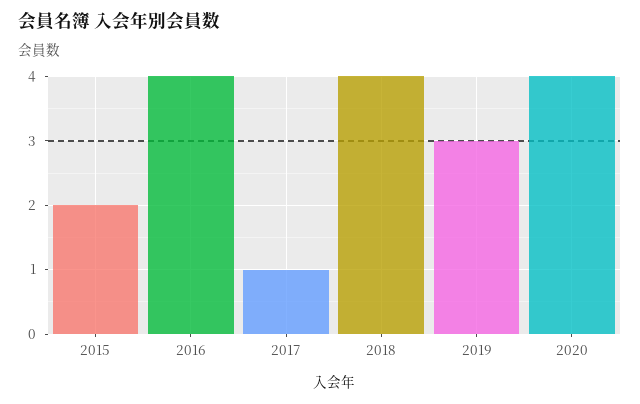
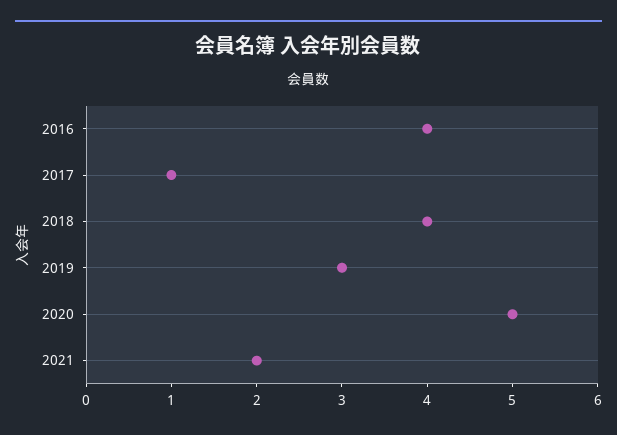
2015: 2 -> none
2020: 4 -> 5
2021: none -> 2

